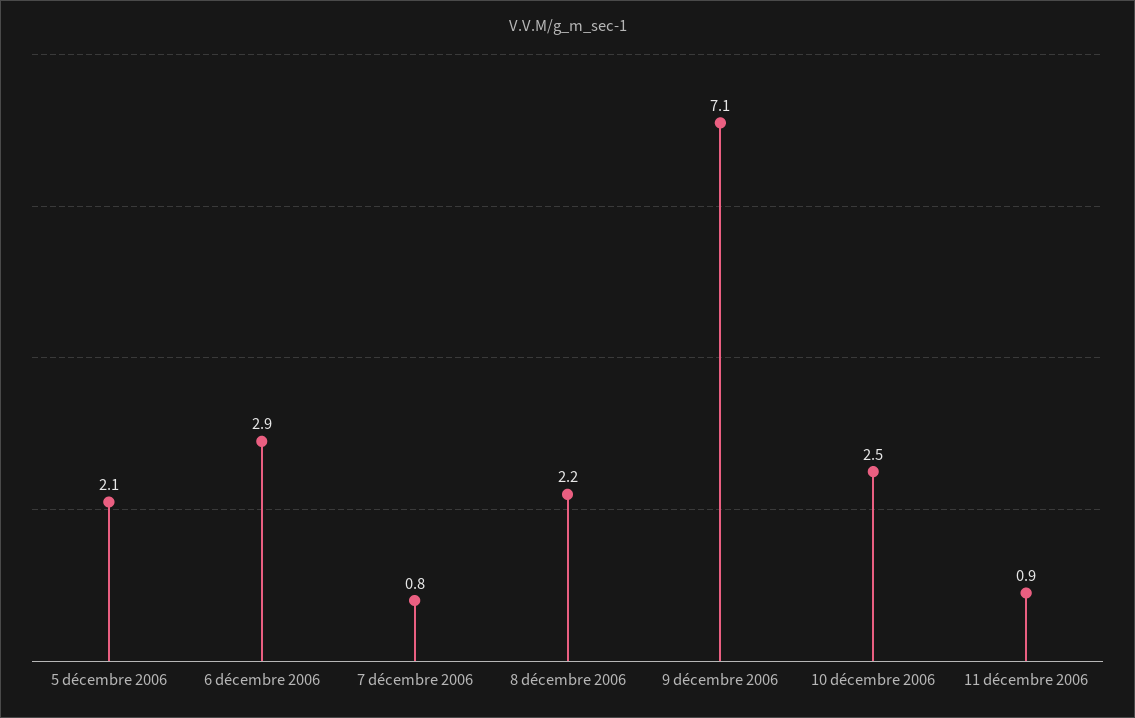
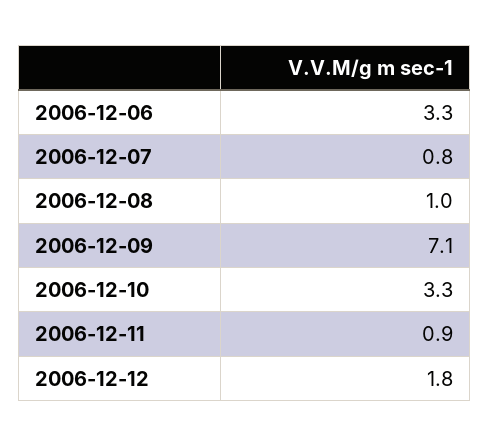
5 décembre 2006: 2.1 -> none
6 décembre 2006: 2.9 -> 3.3
8 décembre 2006: 2.2 -> 1
10 décembre 2006: 2.5 -> 3.3
2006-12-12: none -> 1.8

